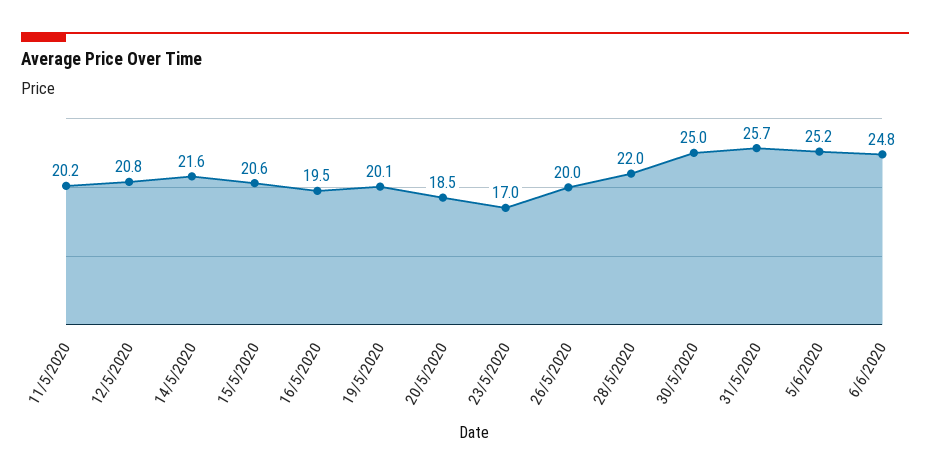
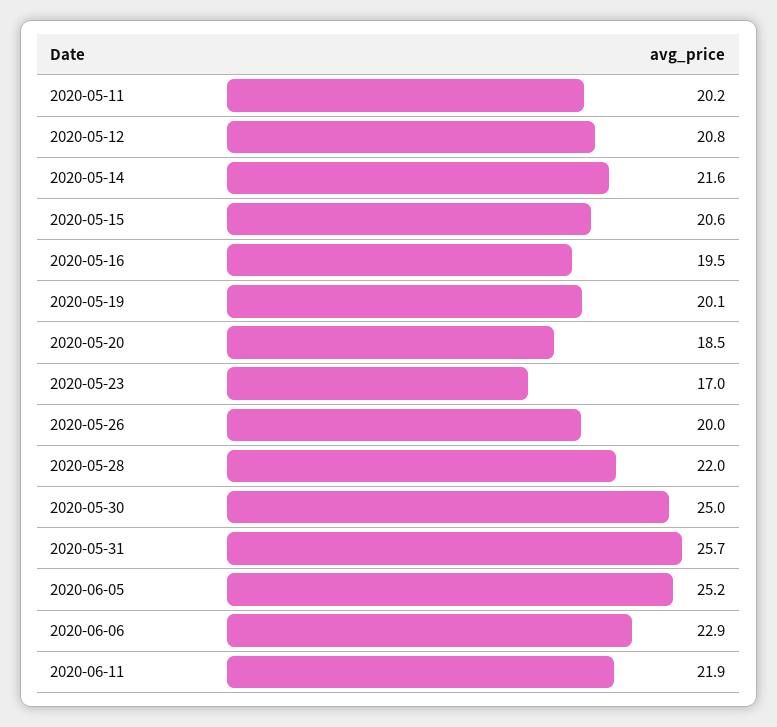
6/6/2020: 24.8 -> 22.9
2020-06-11: none -> 21.9

